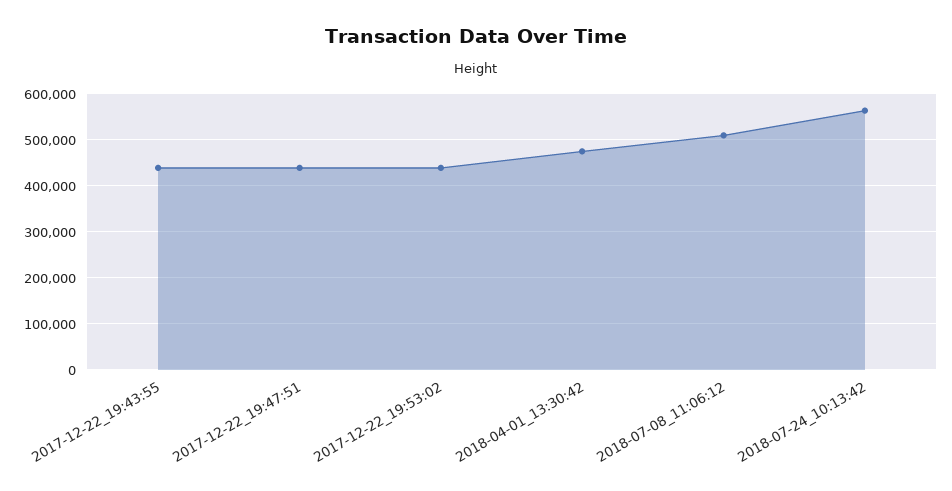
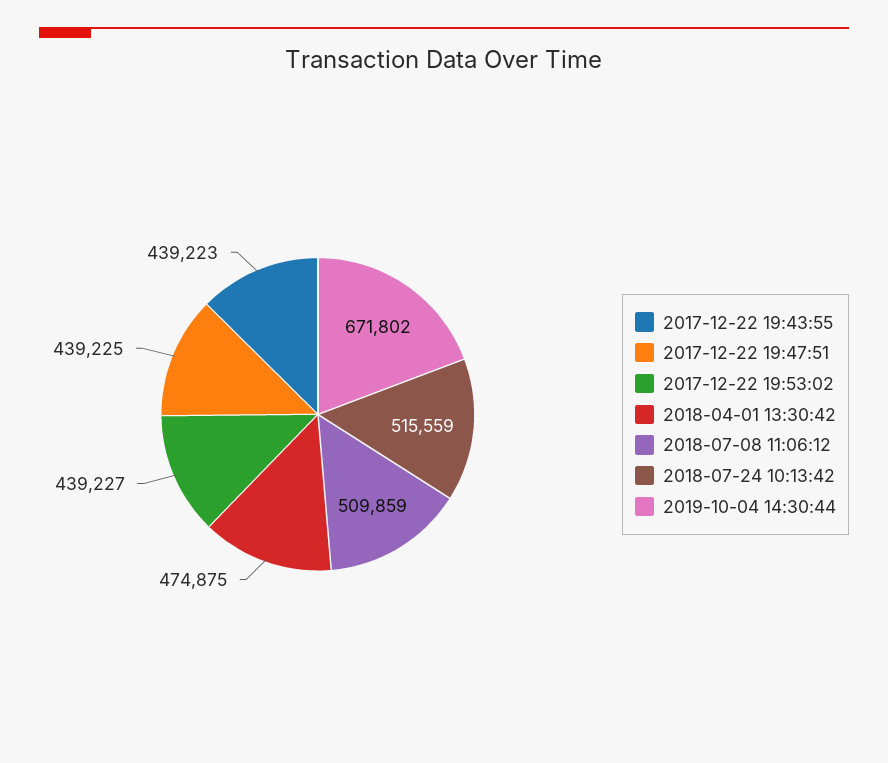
2018-07-24_10:13:42: 560000 -> 515559
2019-10-04 14:30:44: none -> 671802

